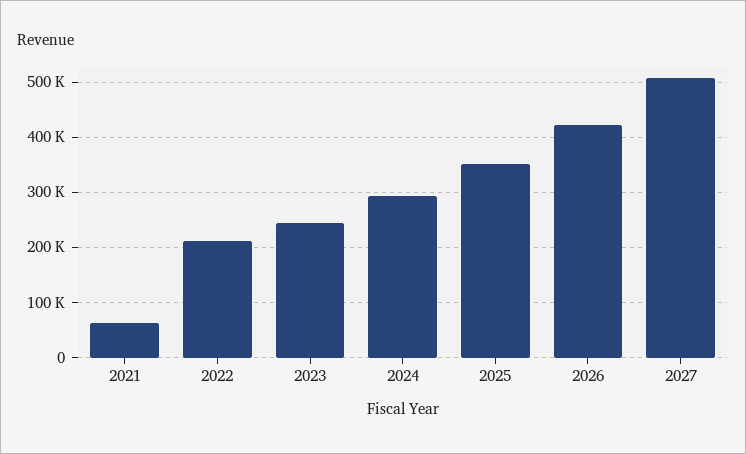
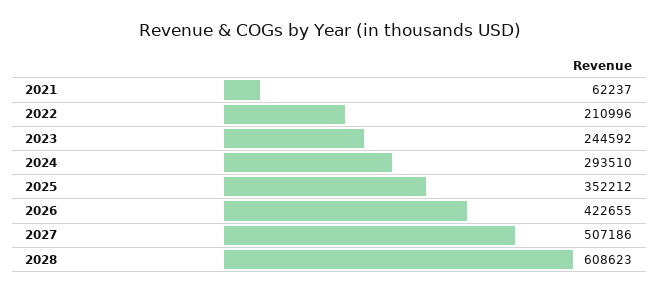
2028: none -> 608623

